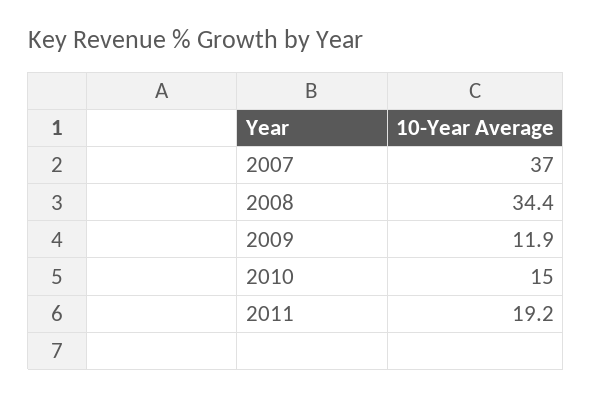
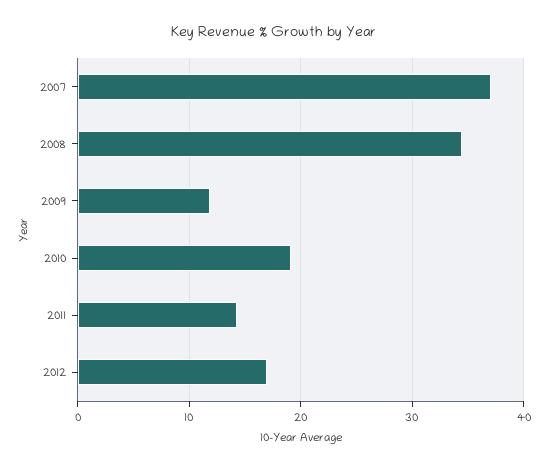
2010: 15 -> 19
2011: 19.2 -> 14
2012: none -> 17

